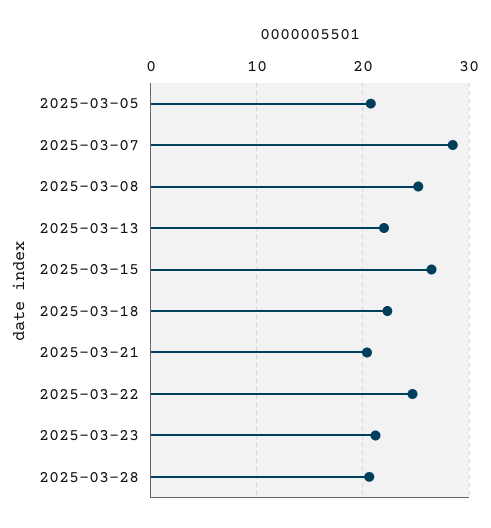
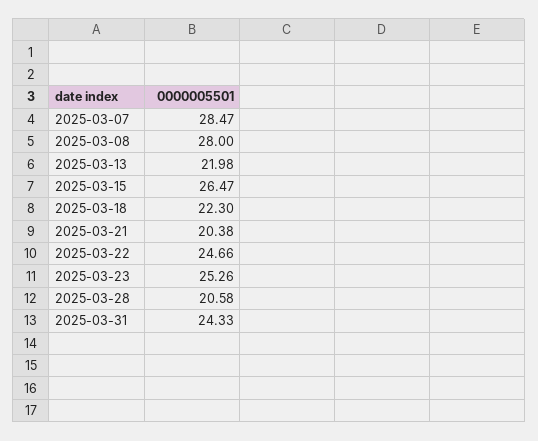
2025-03-05: 21 -> none
2025-03-08: 25 -> 28
2025-03-23: 21 -> 25.26
2025-03-31: none -> 24.33

